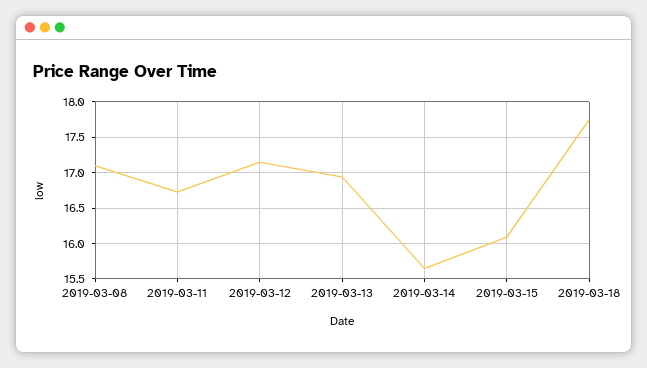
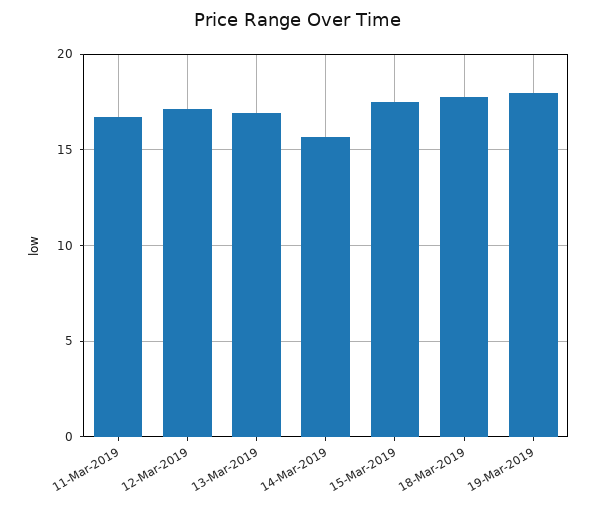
2019-03-08: 17.1 -> none
2019-03-15: 16.1 -> 17.5
19-Mar-2019: none -> 18

